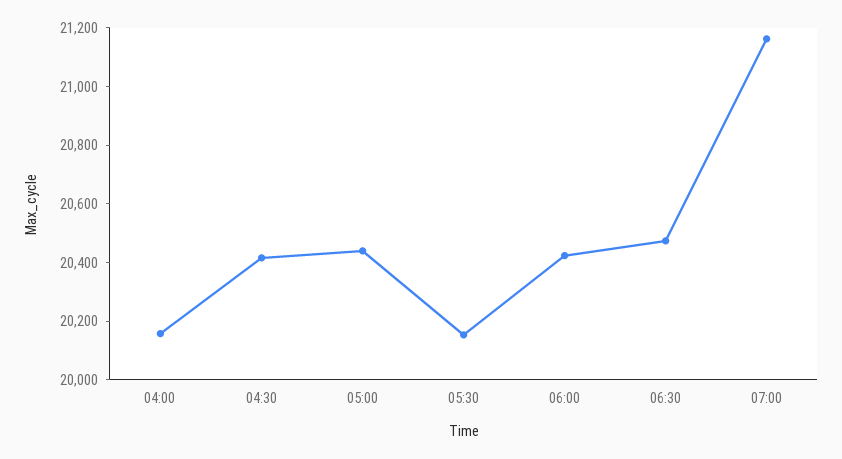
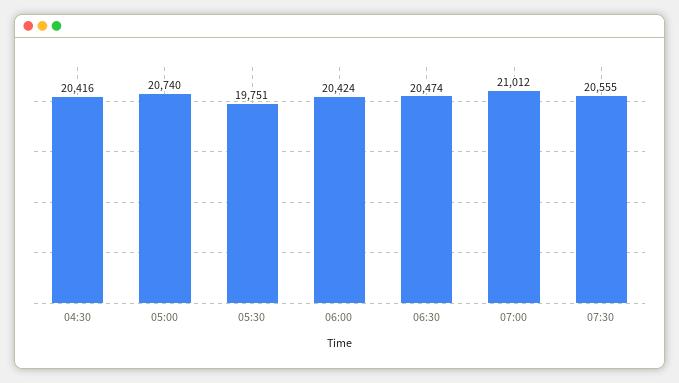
04:00: 20150 -> none
05:00: 20450 -> 20740
05:30: 20150 -> 19751
07:00: 21150 -> 21012
07:30: none -> 20555

